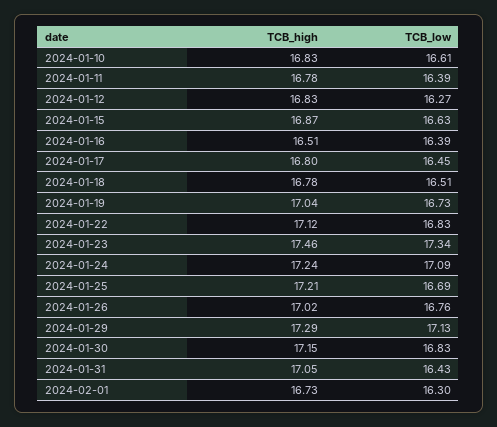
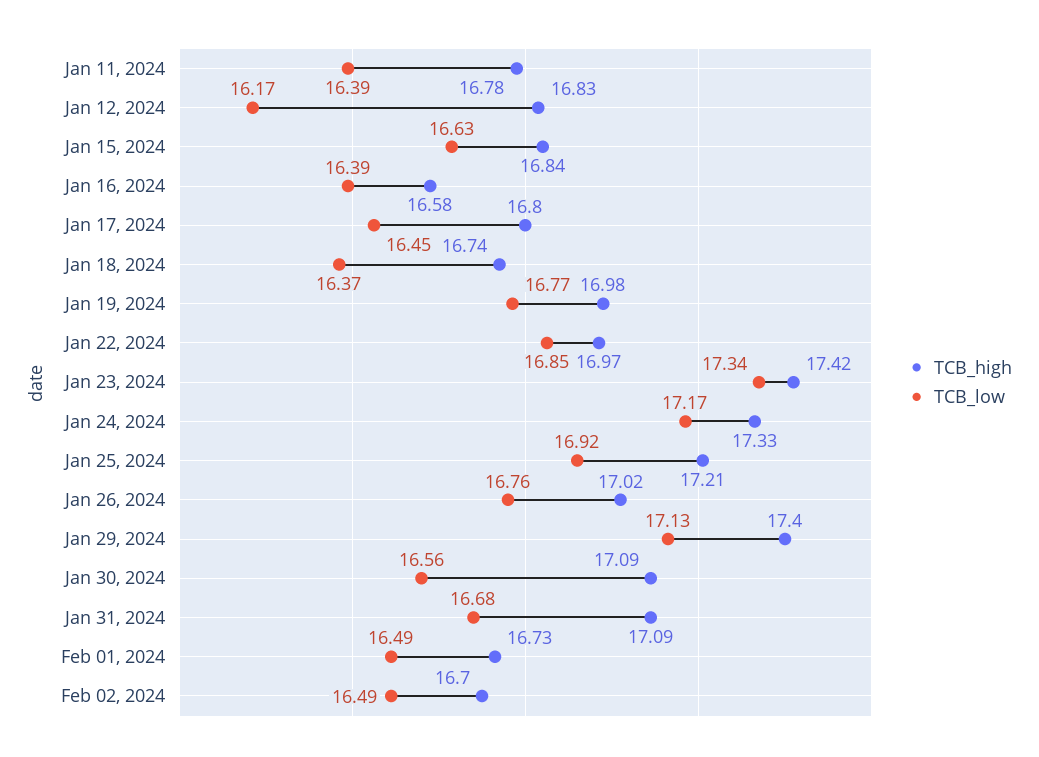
TCB_high, 2024-01-10: 16.83 -> none
TCB_low, 2024-01-10: 16.61 -> none
TCB_low, 2024-01-12: 16.27 -> 16.17
TCB_high, 2024-01-15: 16.87 -> 16.84
TCB_high, 2024-01-16: 16.51 -> 16.58
TCB_high, 2024-01-18: 16.78 -> 16.74
TCB_low, 2024-01-18: 16.51 -> 16.37
TCB_high, 2024-01-19: 17.04 -> 16.98
TCB_low, 2024-01-19: 16.73 -> 16.77
TCB_high, 2024-01-22: 17.12 -> 16.97
TCB_low, 2024-01-22: 16.83 -> 16.85
TCB_high, 2024-01-23: 17.46 -> 17.42
TCB_high, 2024-01-24: 17.24 -> 17.33
TCB_low, 2024-01-24: 17.09 -> 17.17
TCB_low, 2024-01-25: 16.69 -> 16.92
TCB_high, 2024-01-29: 17.29 -> 17.4
TCB_high, 2024-01-30: 17.15 -> 17.09
TCB_low, 2024-01-30: 16.83 -> 16.56
TCB_high, 2024-01-31: 17.05 -> 17.09
TCB_low, 2024-01-31: 16.43 -> 16.68
TCB_low, 2024-02-01: 16.3 -> 16.49
TCB_high, Feb 02, 2024: none -> 16.7
TCB_low, Feb 02, 2024: none -> 16.49

